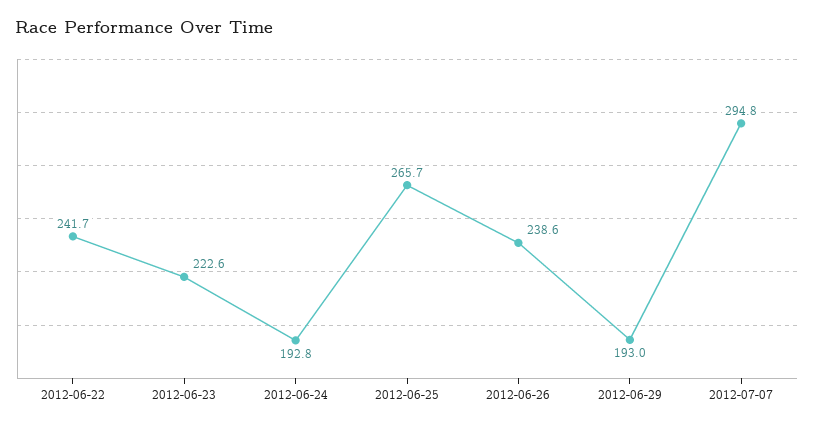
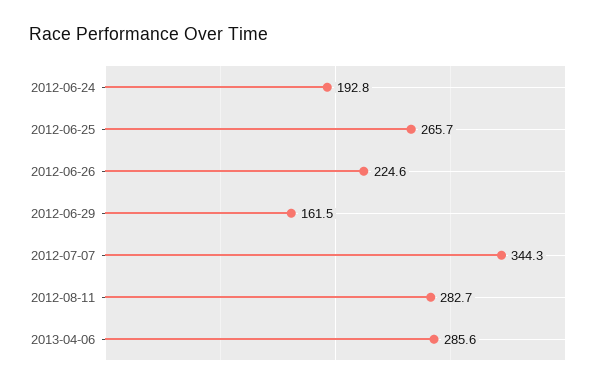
2012-06-22: 241.7 -> none
2012-06-23: 222.6 -> none
2012-06-26: 238.6 -> 224.6
2012-06-29: 193 -> 161.5
2012-07-07: 294.8 -> 344.3
2012-08-11: none -> 282.7
2013-04-06: none -> 285.6

